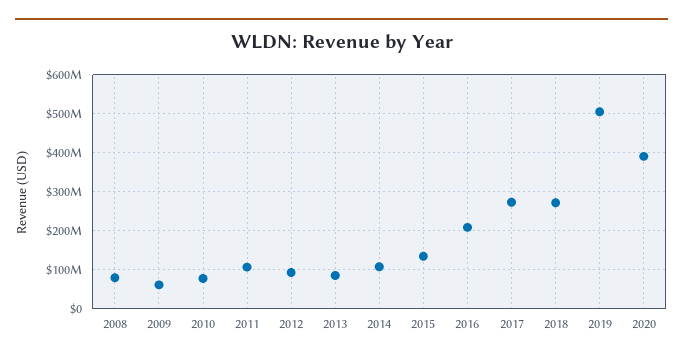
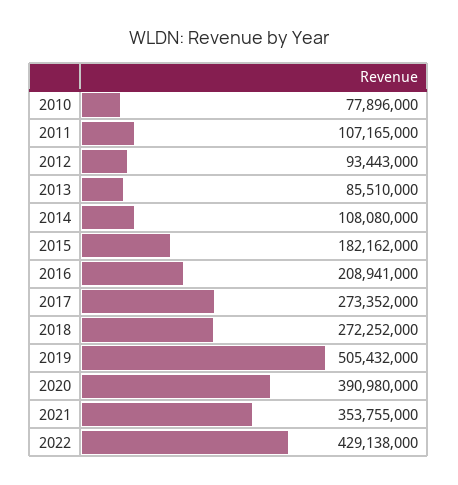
2008: 80000000 -> none
2009: 60000000 -> none
2015: 140000000 -> 182162000
2021: none -> 353755000
2022: none -> 429138000

